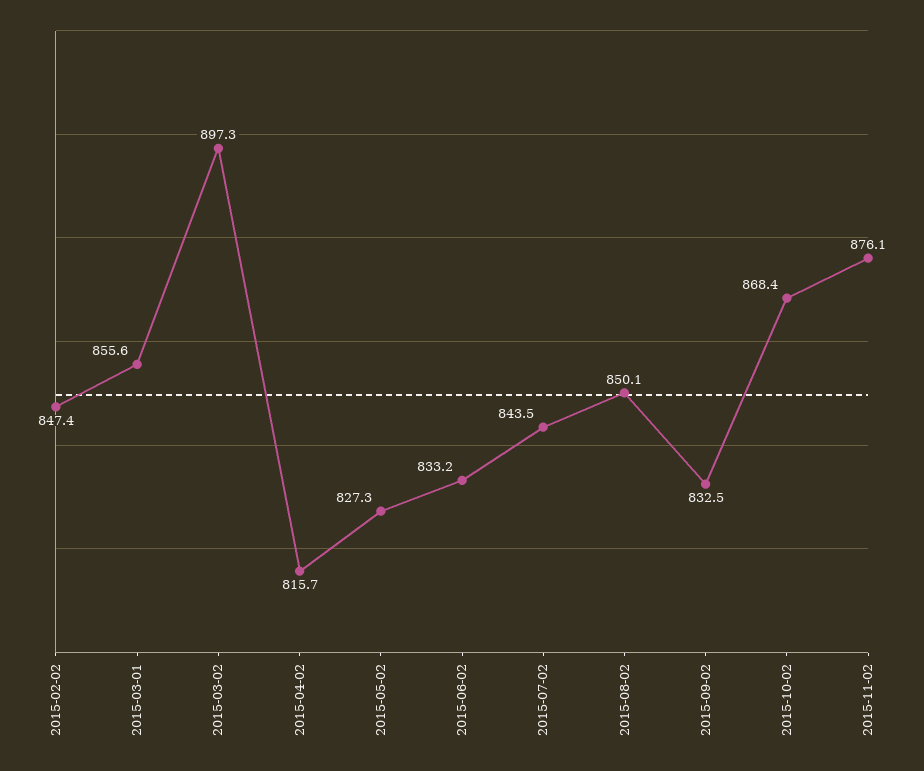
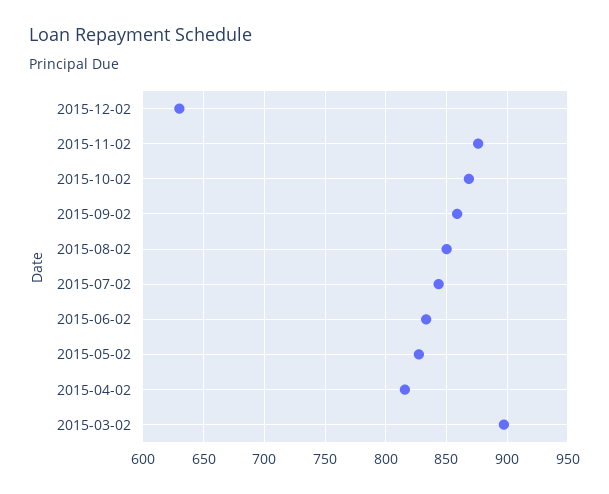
2015-02-02: 847.4 -> none
2015-03-01: 855.6 -> none
2015-09-02: 832.5 -> 860
2015-12-02: none -> 630

